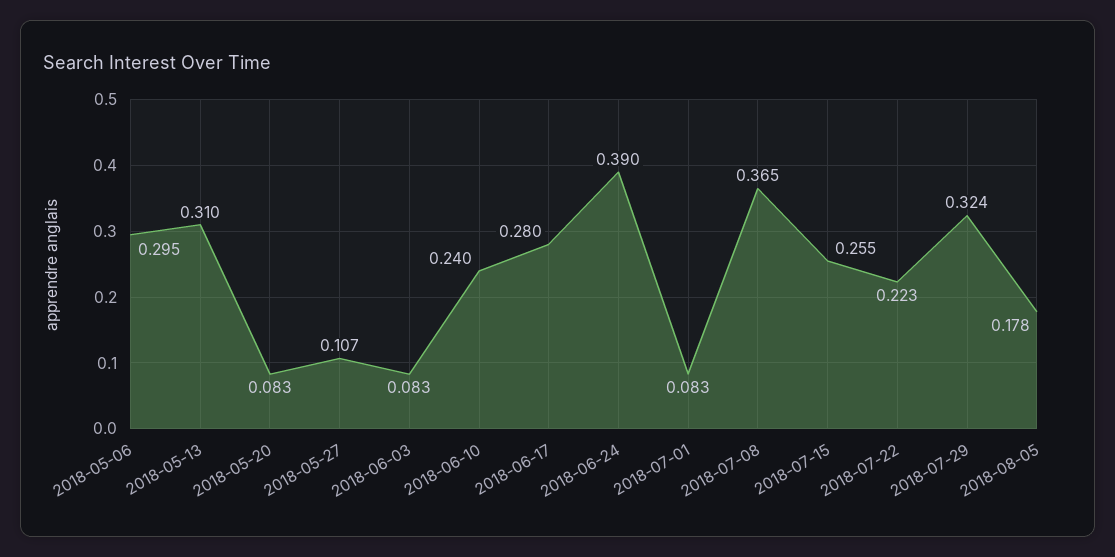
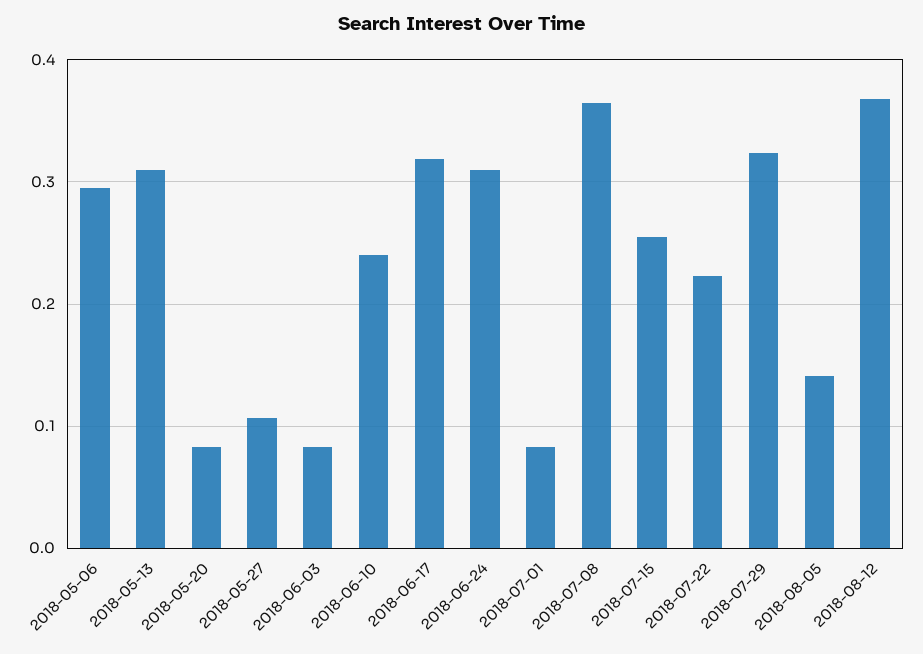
2018-06-17: 0.28 -> 0.32
2018-06-24: 0.39 -> 0.31
2018-08-05: 0.178 -> 0.14
2018-08-12: none -> 0.37

